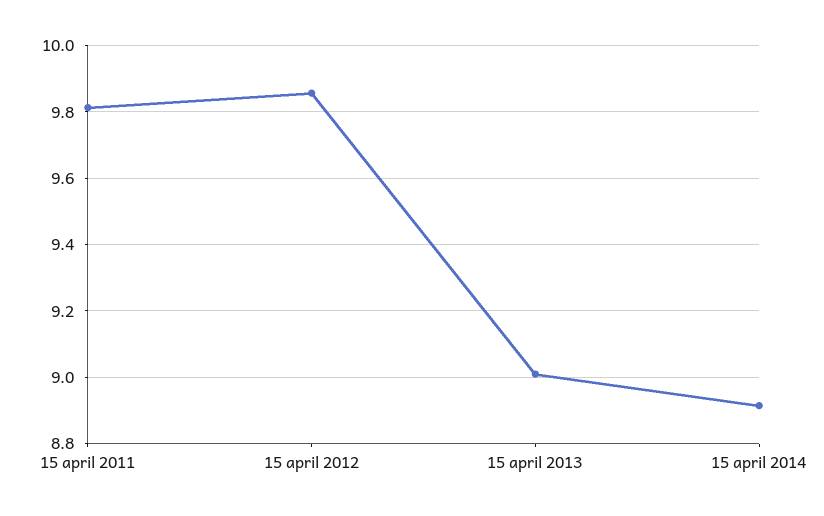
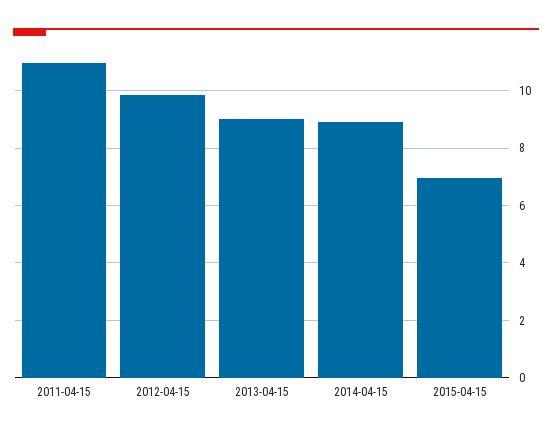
15 april 2011: 9.82 -> 11
2015-04-15: none -> 7

